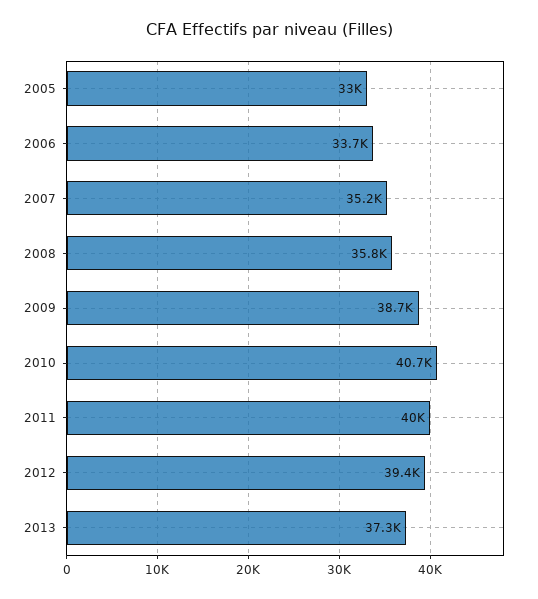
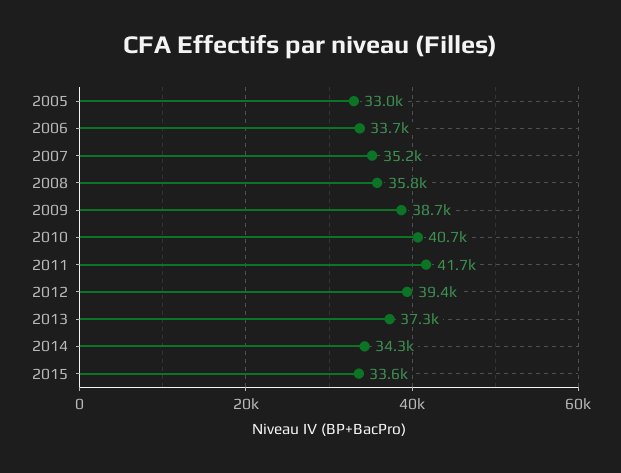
2011: 40000 -> 41700
2014: none -> 34300
2015: none -> 33600

